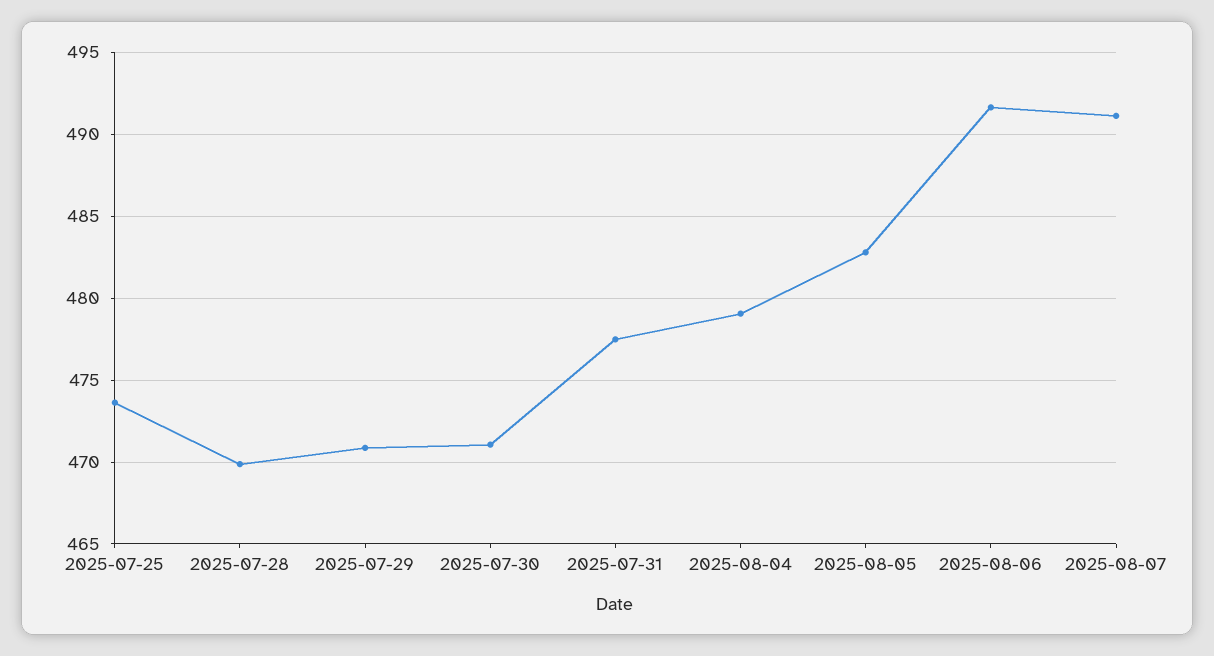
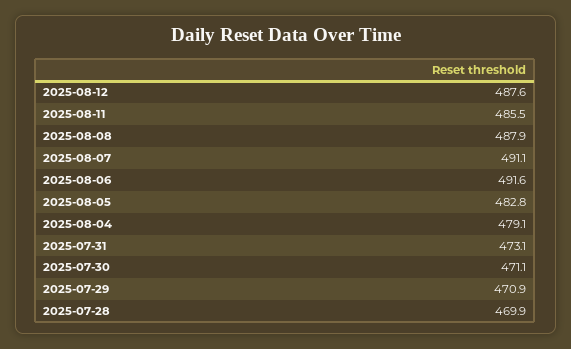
2025-07-25: 473.5 -> none
2025-07-31: 477.5 -> 473.1
2025-08-12: none -> 487.6
2025-08-11: none -> 485.5
2025-08-08: none -> 487.9

